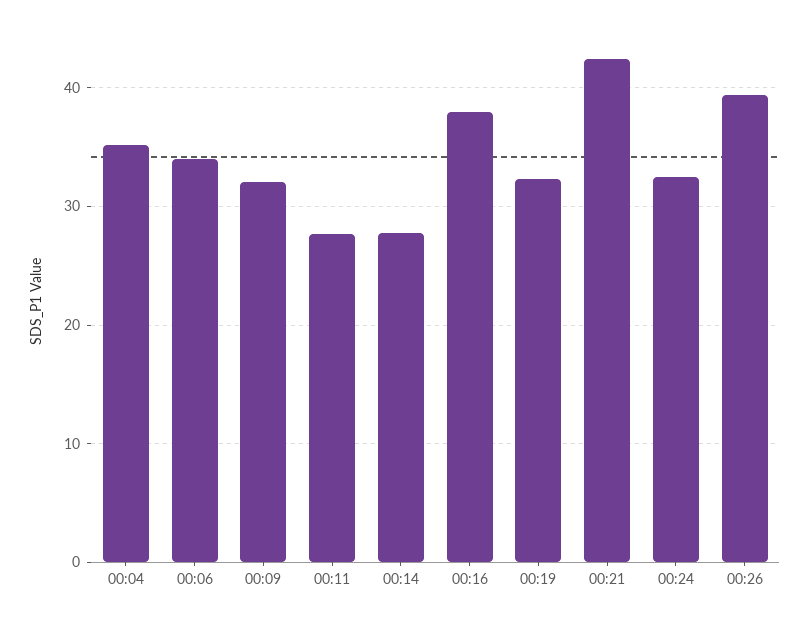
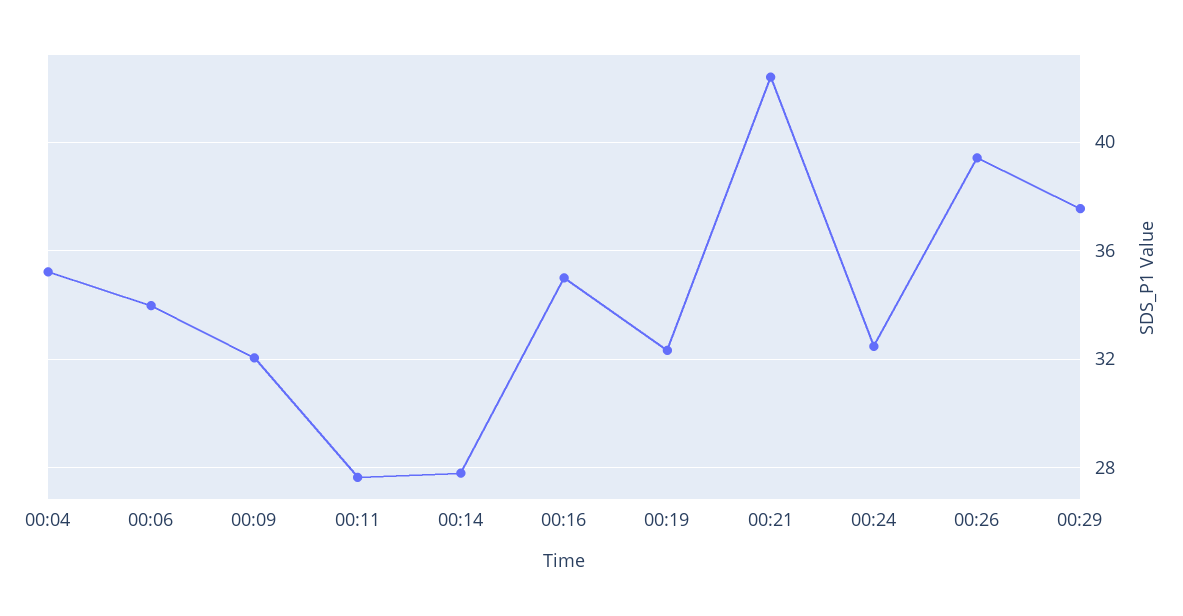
00:16: 38 -> 35
00:29: none -> 37.5

